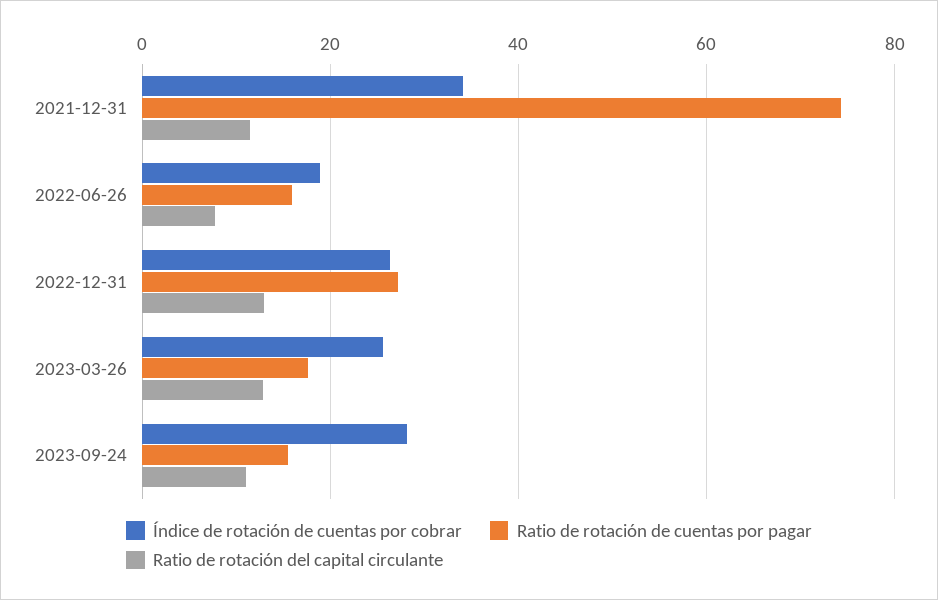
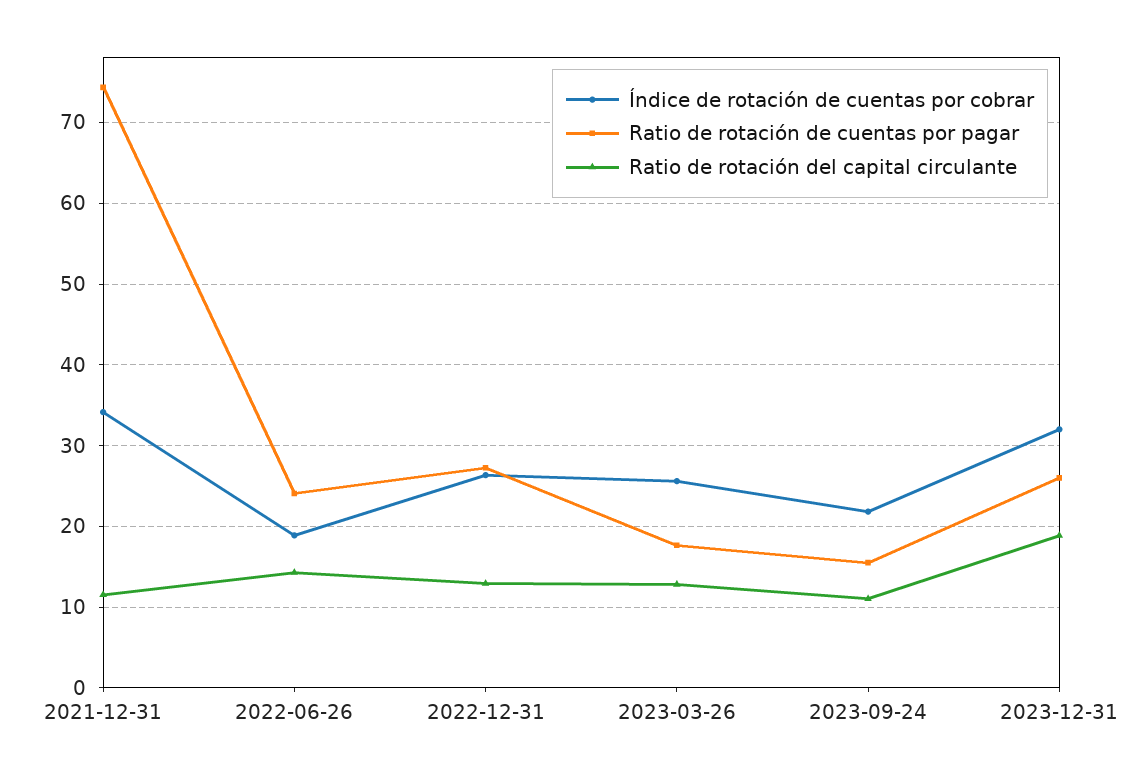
Ratio de rotación de cuentas por pagar, 2022-06-26: 16 -> 24
Ratio de rotación del capital circulante, 2022-06-26: 8 -> 14
Índice de rotación de cuentas por cobrar, 2023-09-24: 28 -> 22
Índice de rotación de cuentas por cobrar, 2023-12-31: none -> 32
Ratio de rotación de cuentas por pagar, 2023-12-31: none -> 26
Ratio de rotación del capital circulante, 2023-12-31: none -> 19

